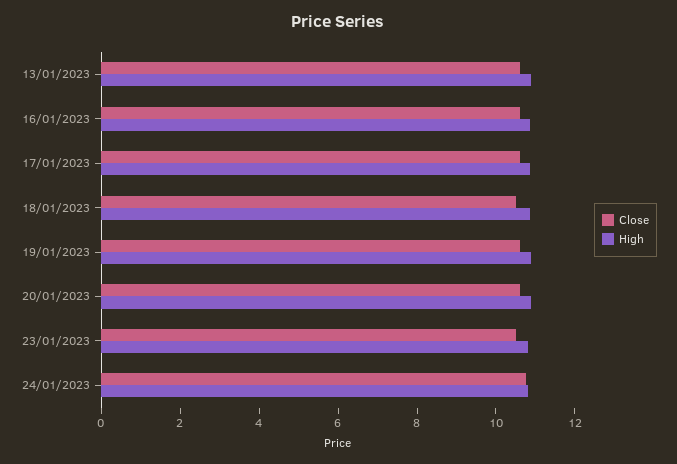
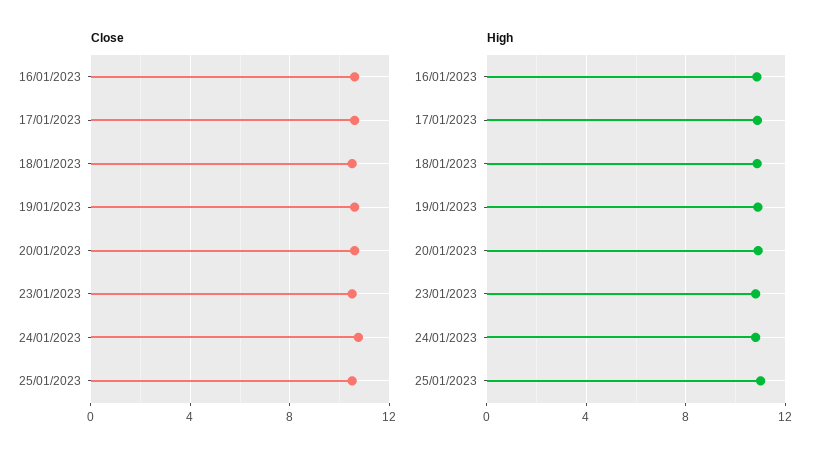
Close, 13/01/2023: 10.5 -> none
High, 13/01/2023: 11 -> none
Close, 25/01/2023: none -> 10.5
High, 25/01/2023: none -> 11

